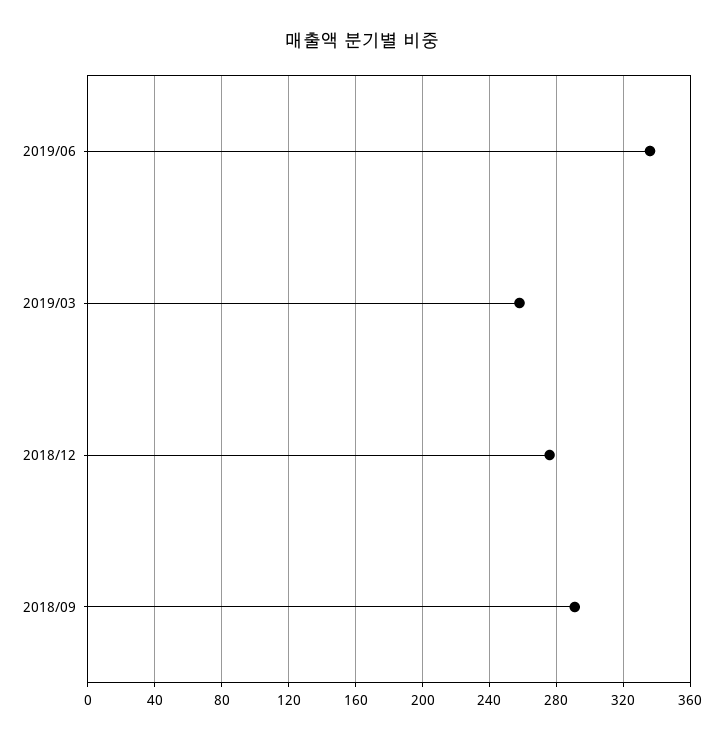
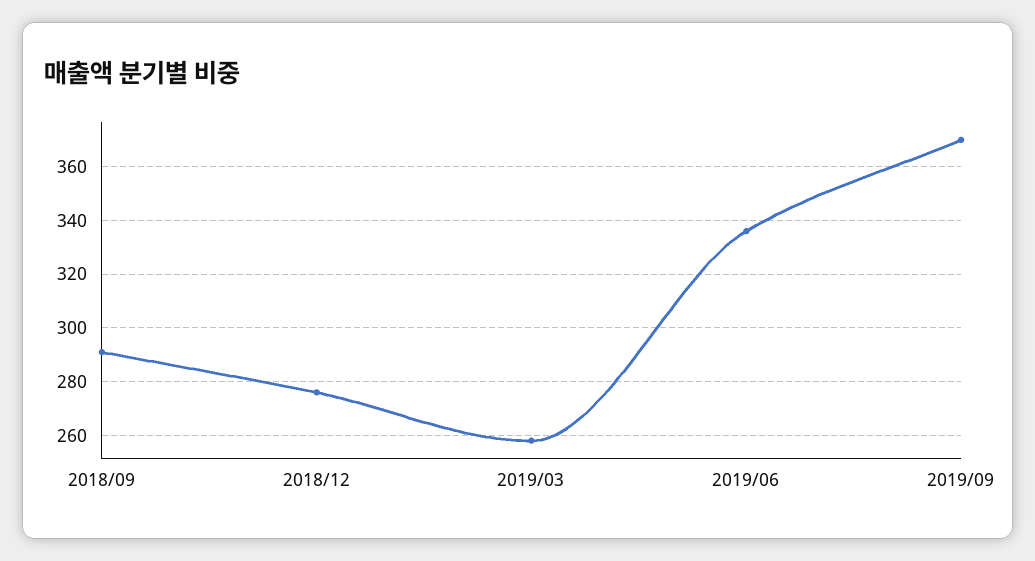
2019/09: none -> 370

